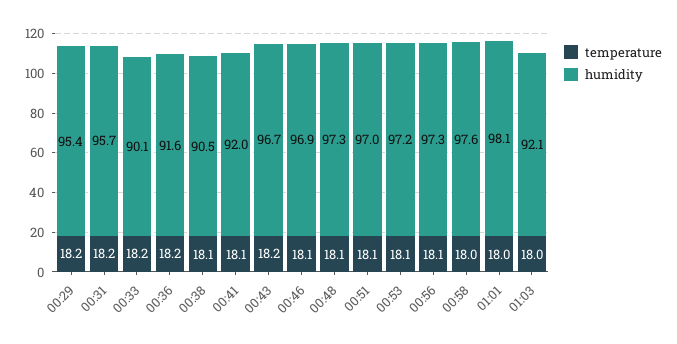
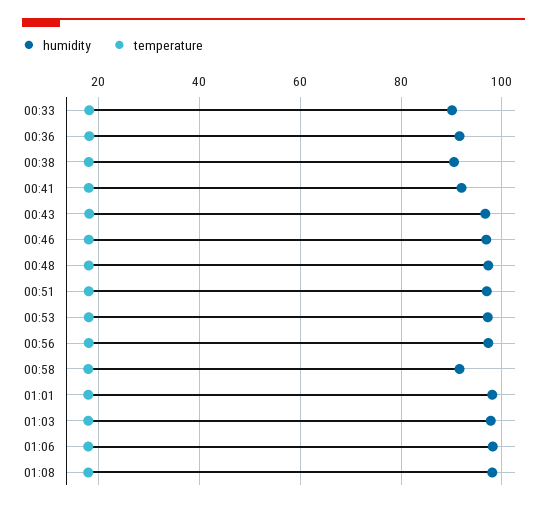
temperature, 00:29: 18.2 -> none
humidity, 00:29: 95.4 -> none
temperature, 00:31: 18.2 -> none
humidity, 00:31: 95.7 -> none
humidity, 00:58: 97.6 -> 92
humidity, 01:03: 92.1 -> 98
humidity, 01:06: none -> 98
temperature, 01:06: none -> 18
humidity, 01:08: none -> 98
temperature, 01:08: none -> 18

